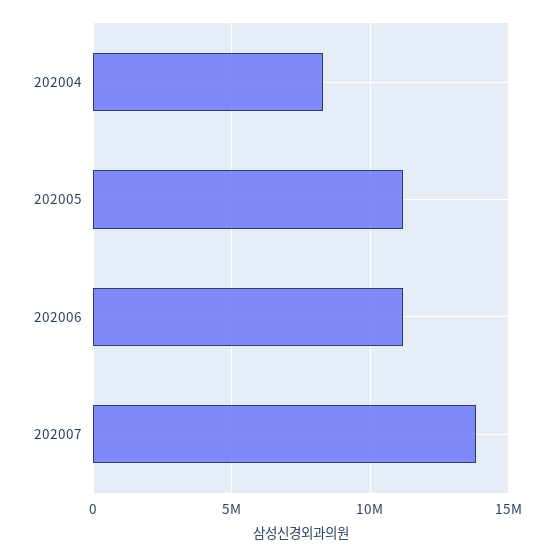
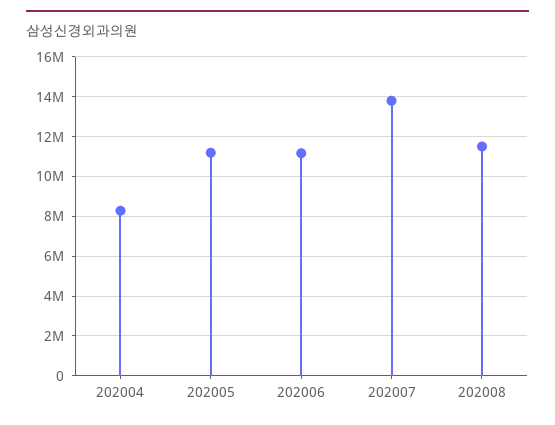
202008: none -> 11500000

